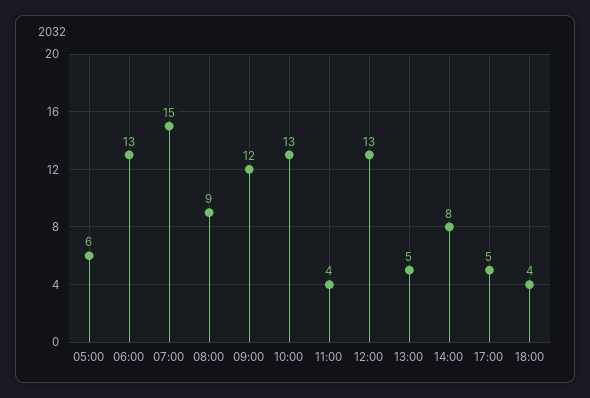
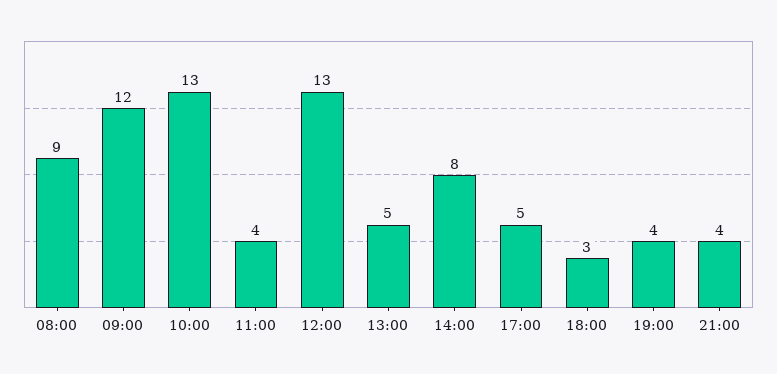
05:00: 6 -> none
06:00: 13 -> none
07:00: 15 -> none
18:00: 4 -> 3
19:00: none -> 4
21:00: none -> 4

